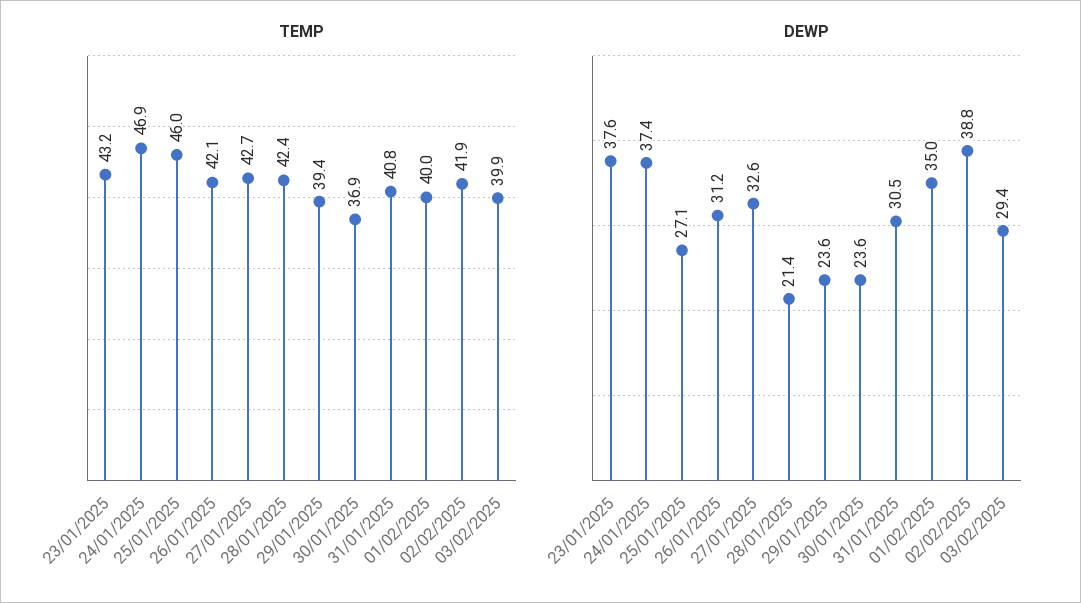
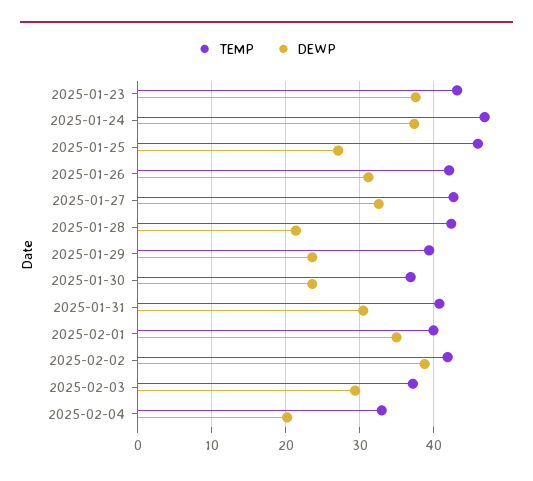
TEMP, 03/02/2025: 39.9 -> 37
TEMP, 2025-02-04: none -> 33
DEWP, 2025-02-04: none -> 20

